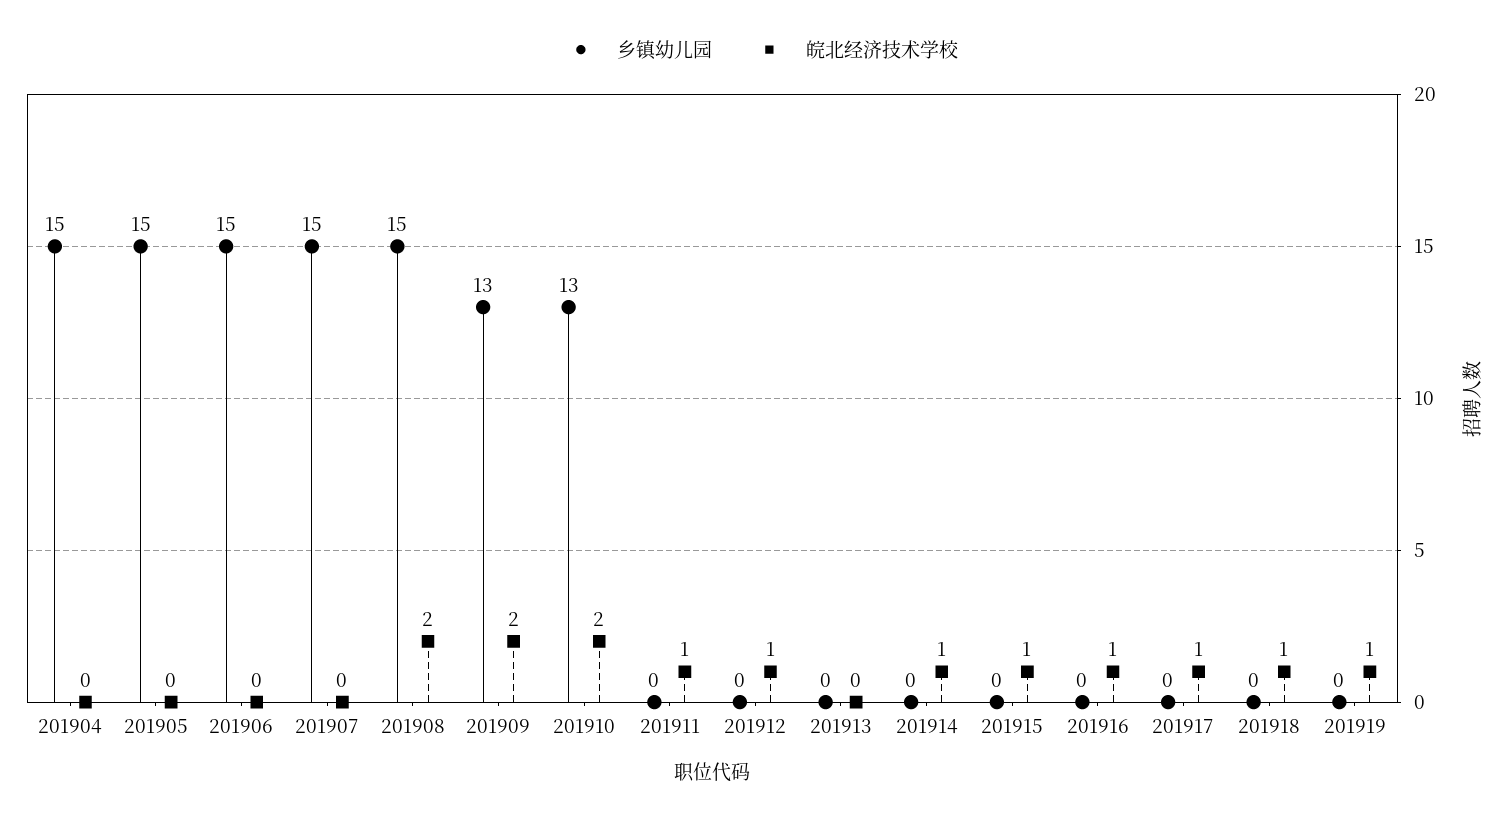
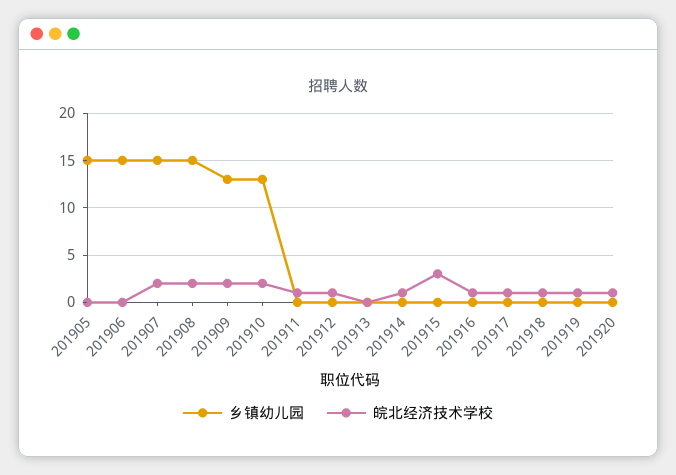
乡镇幼儿园, 201904: 15 -> none
皖北经济技术学校, 201904: 0 -> none
皖北经济技术学校, 201907: 0 -> 2
皖北经济技术学校, 201915: 1 -> 3
乡镇幼儿园, 201920: none -> 0
皖北经济技术学校, 201920: none -> 1

